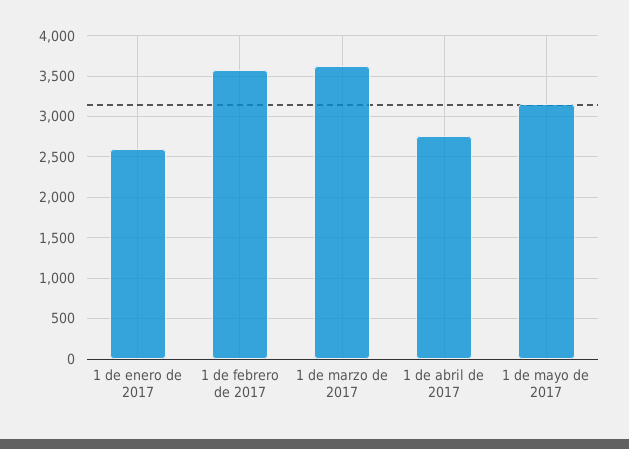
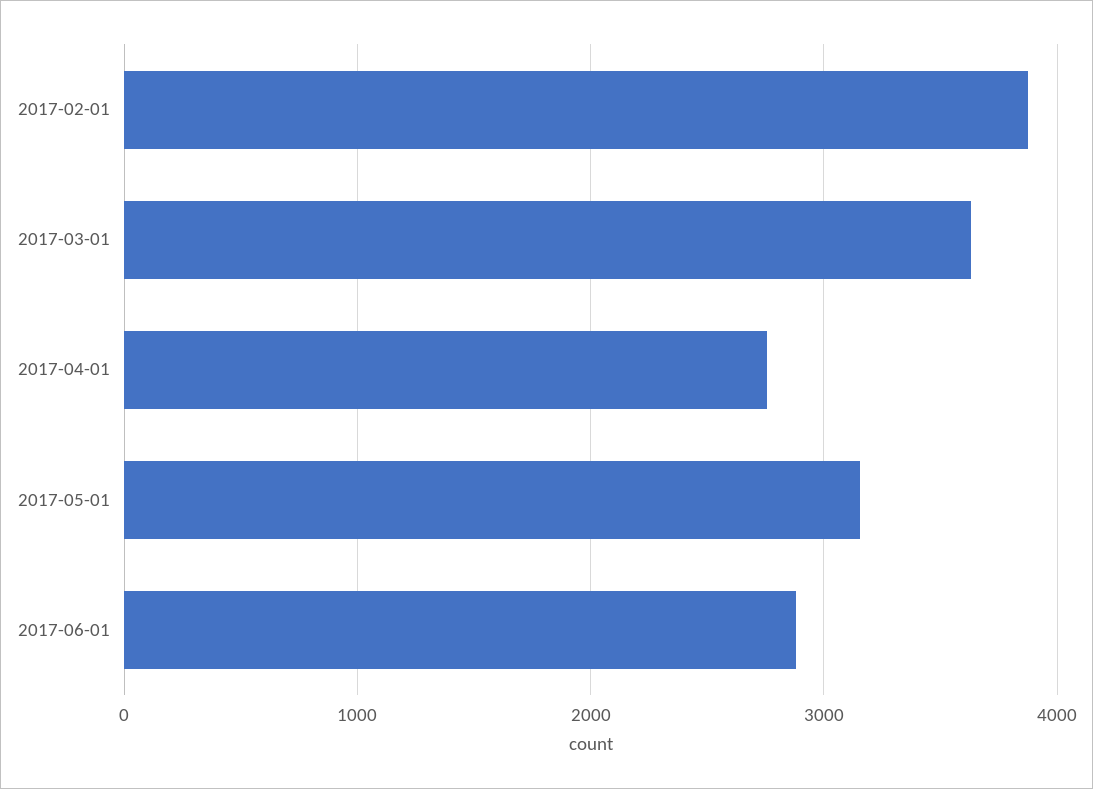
1 de enero de 2017: 2600 -> none
1 de febrero de 2017: 3600 -> 3900
2017-06-01: none -> 2900

